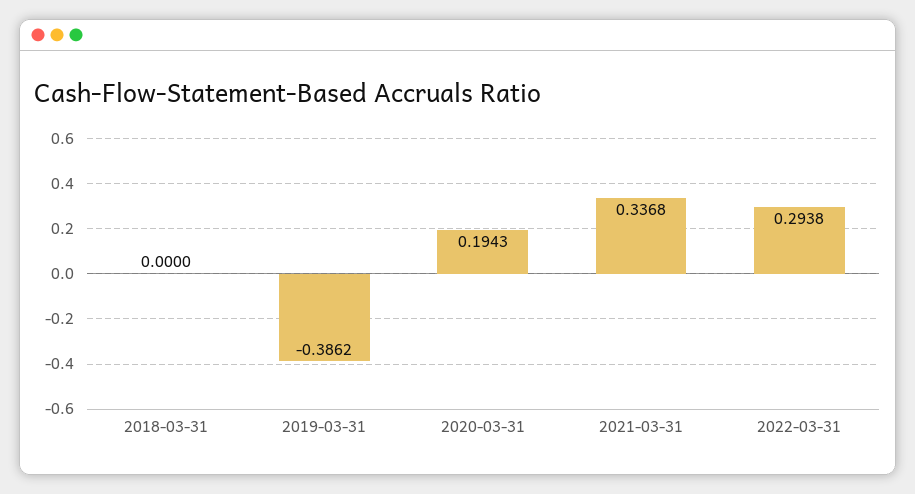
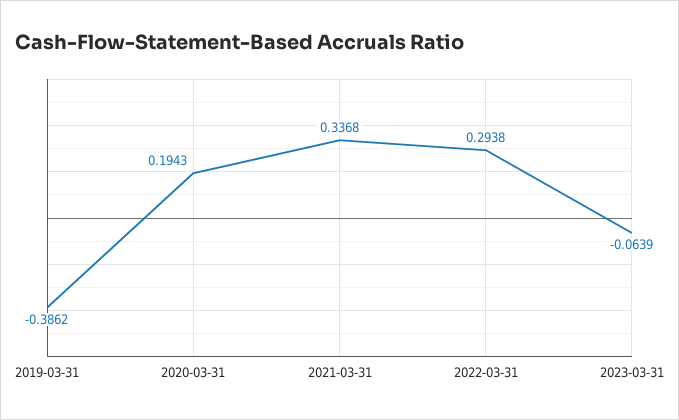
2018-03-31: 0 -> none
2023-03-31: none -> -0.0639

